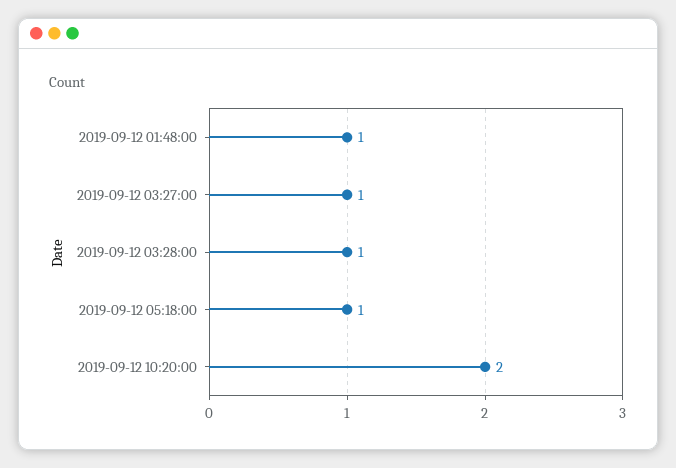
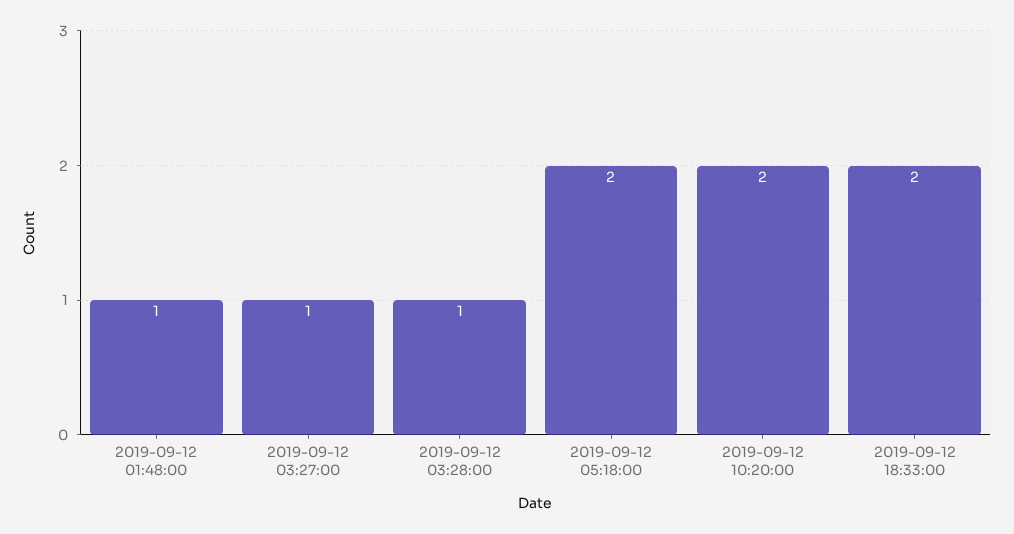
2019-09-12 05:18:00: 1 -> 2
2019-09-12 18:33:00: none -> 2

